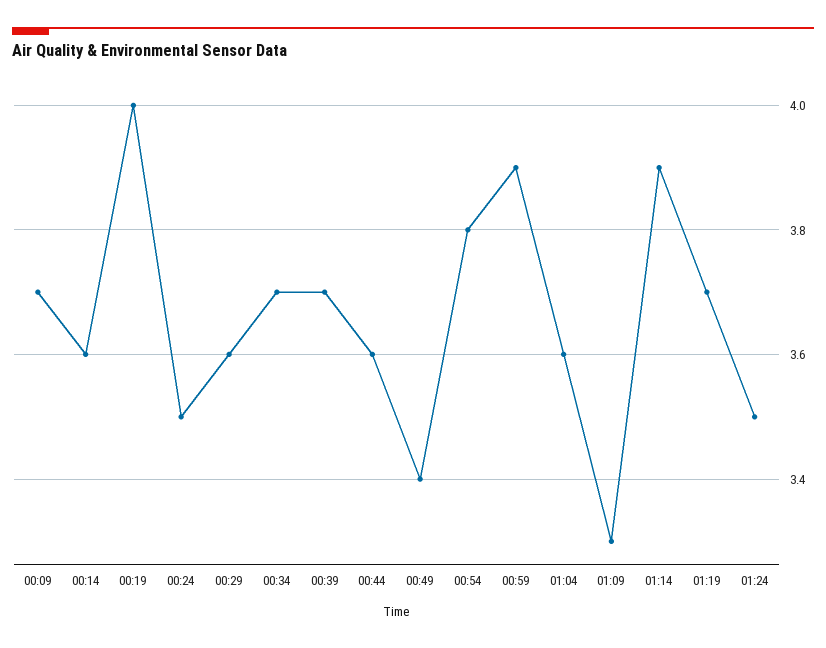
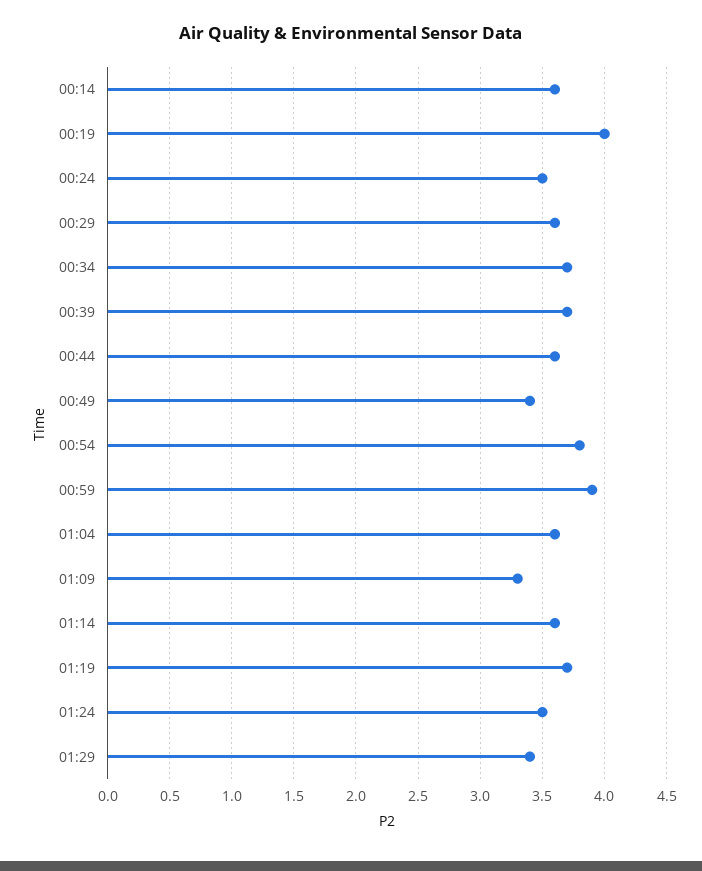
00:09: 3.7 -> none
01:14: 3.9 -> 3.6
01:29: none -> 3.4

